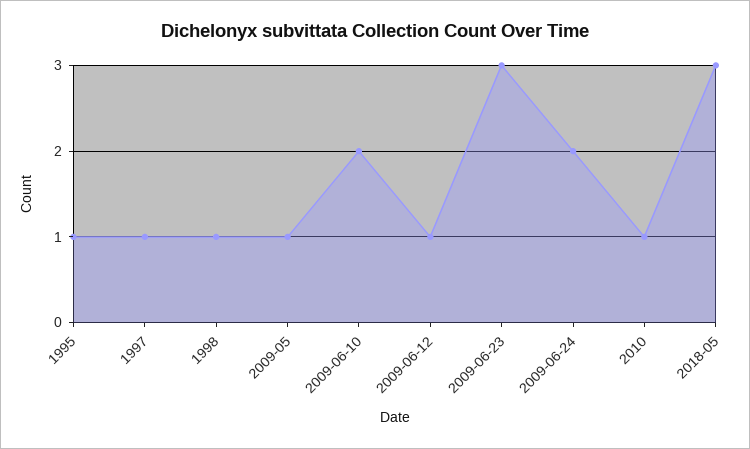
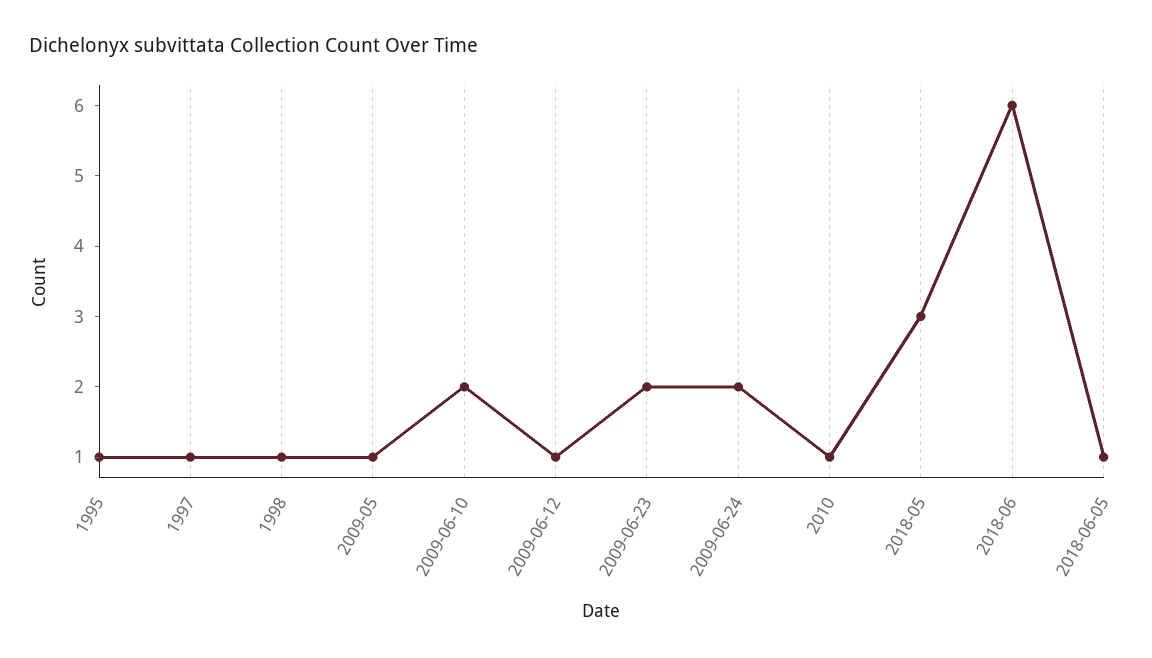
2009-06-23: 3 -> 2
2018-06: none -> 6
2018-06-05: none -> 1

